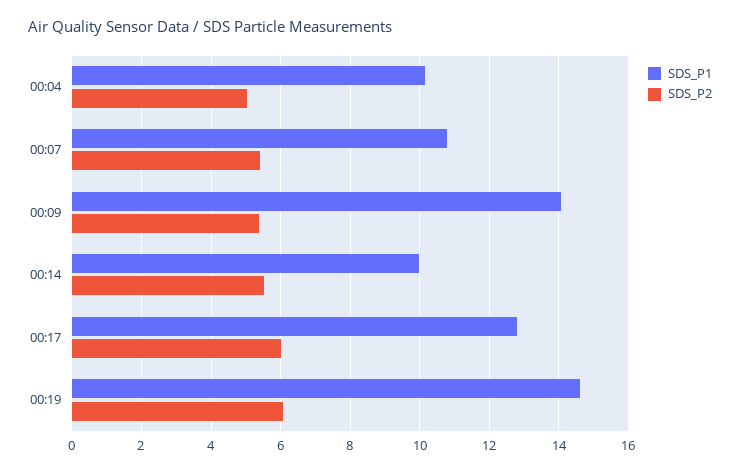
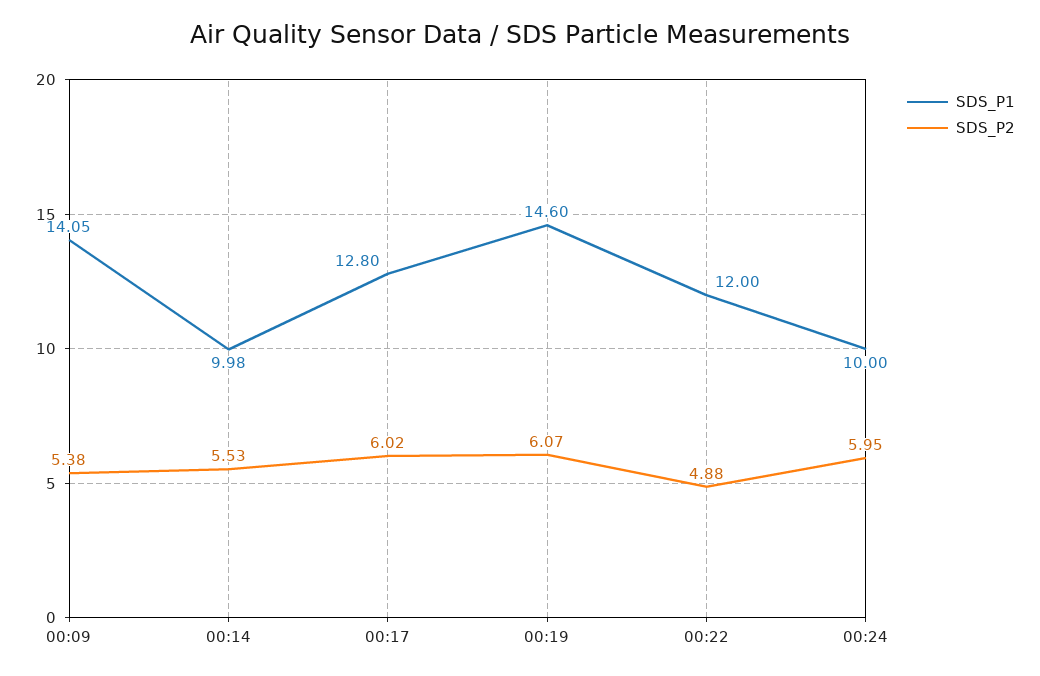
SDS_P1, 00:04: 10.2 -> none
SDS_P2, 00:04: 5 -> none
SDS_P1, 00:07: 10.8 -> none
SDS_P2, 00:07: 5.4 -> none
SDS_P1, 00:22: none -> 12
SDS_P2, 00:22: none -> 4.88
SDS_P1, 00:24: none -> 10
SDS_P2, 00:24: none -> 5.95

